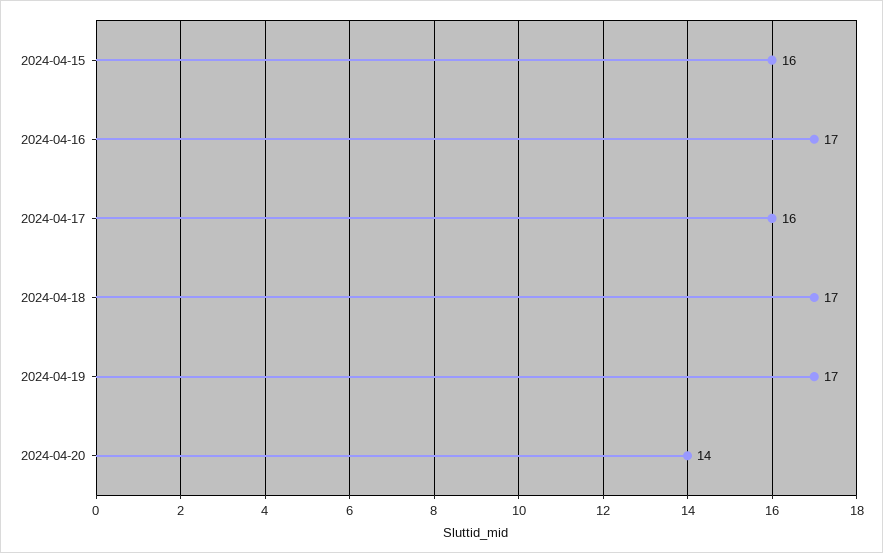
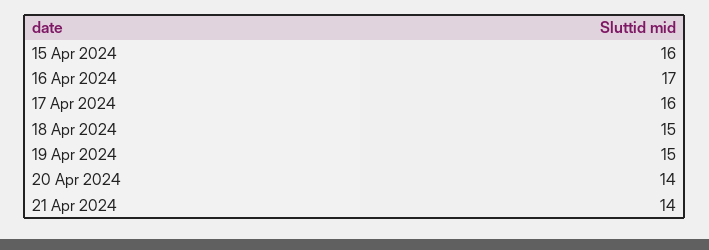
2024-04-18: 17 -> 15
2024-04-19: 17 -> 15
21 Apr 2024: none -> 14

